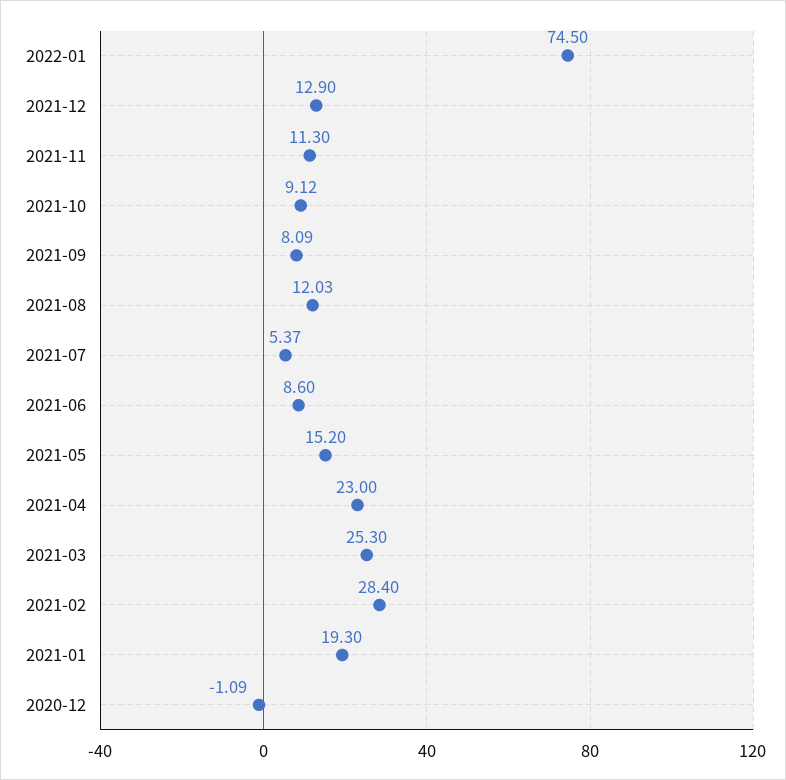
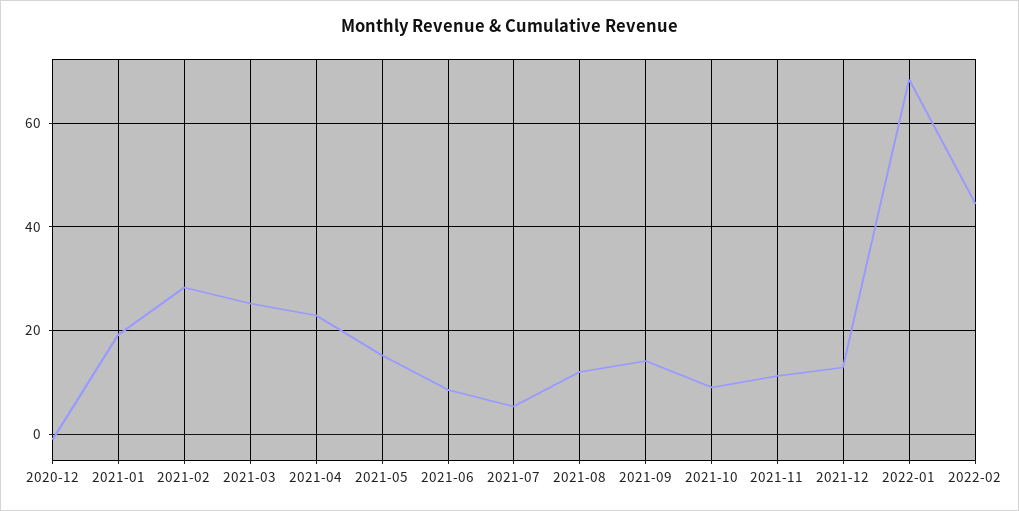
2022-01: 74.5 -> 68
2021-09: 8.09 -> 14
2022-02: none -> 44

